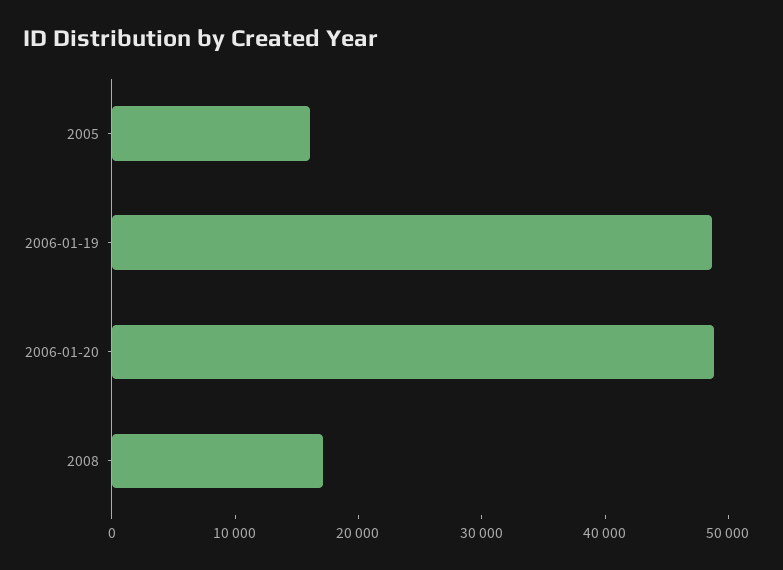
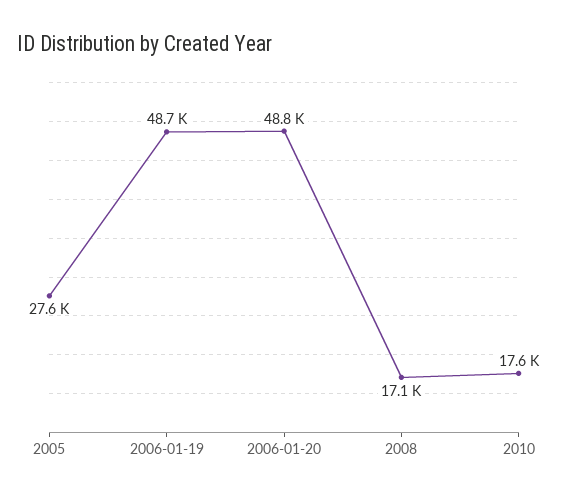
2005: 16000 -> 27600
2010: none -> 17600

